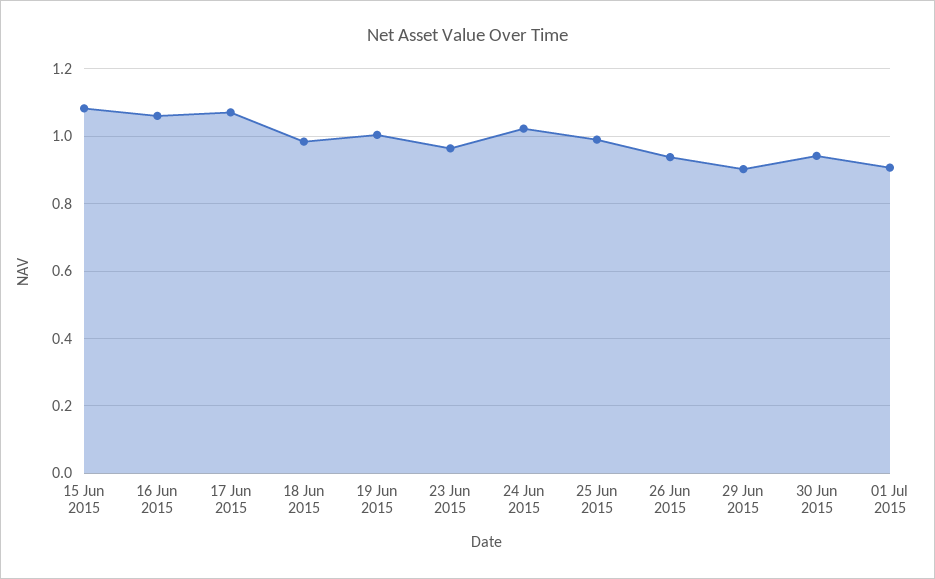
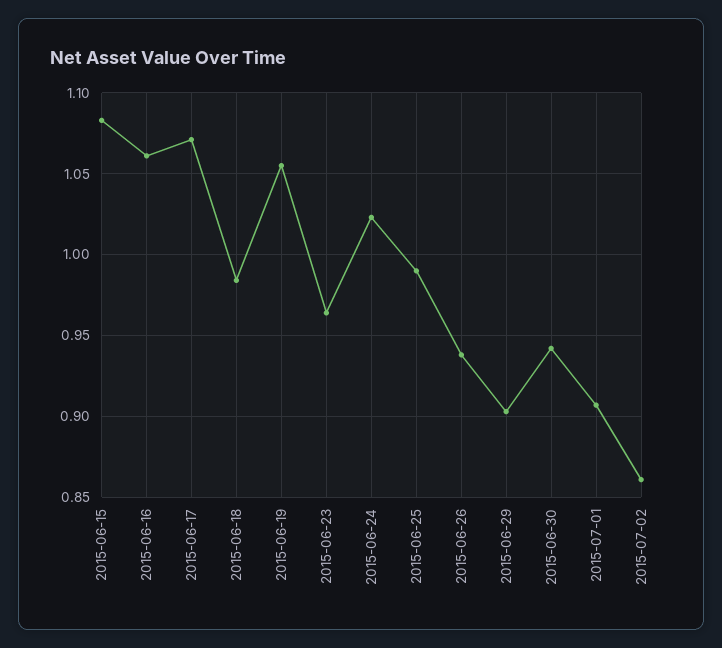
19 Jun 2015: 1 -> 1.055
2015-07-02: none -> 0.86

